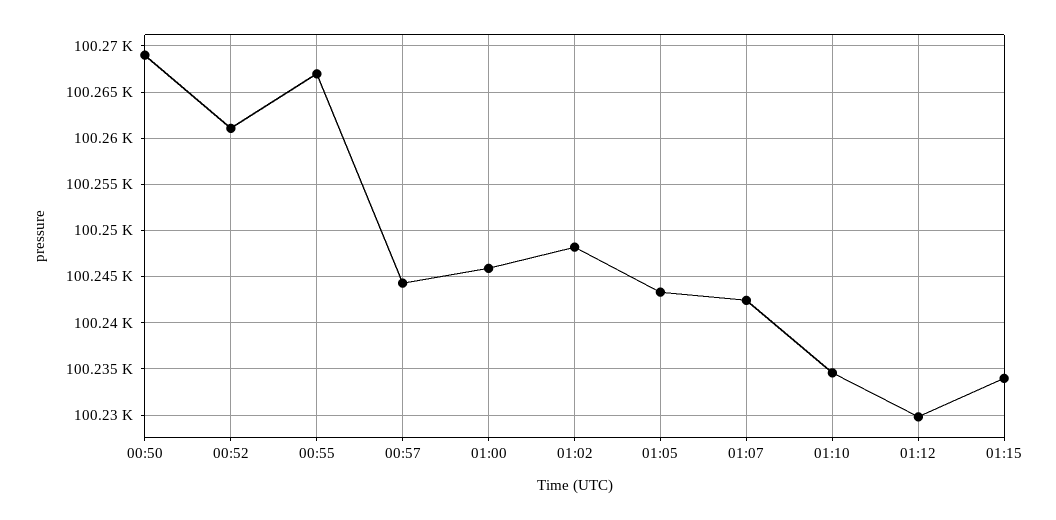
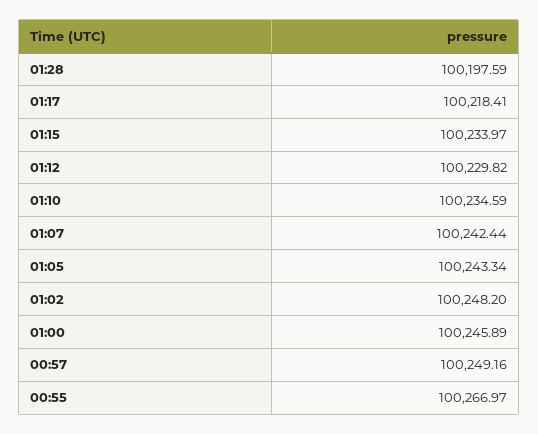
00:50: 100269 -> none
00:52: 100261 -> none
00:57: 100244 -> 100249.16
01:28: none -> 100197.59
01:17: none -> 100218.41

